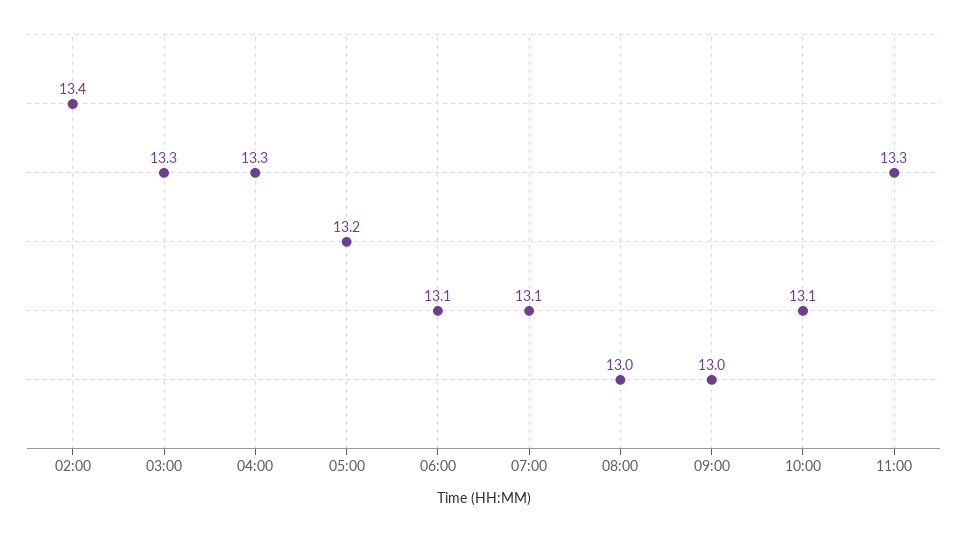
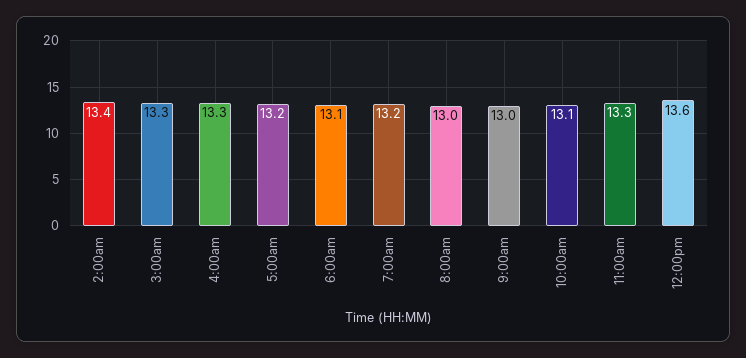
07:00: 13.1 -> 13.2
12:00pm: none -> 13.6

